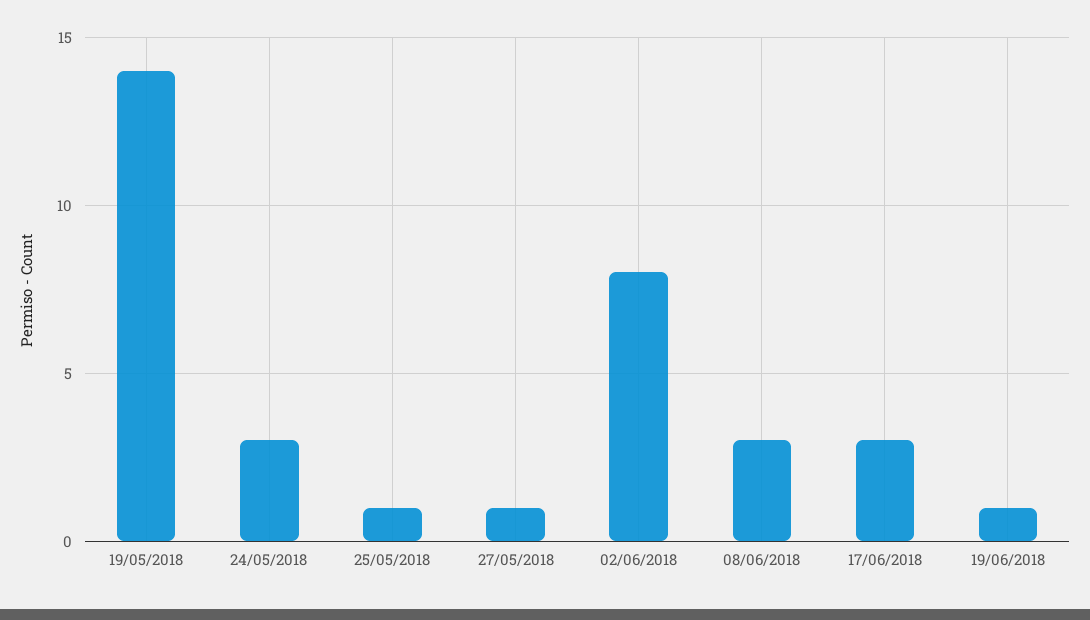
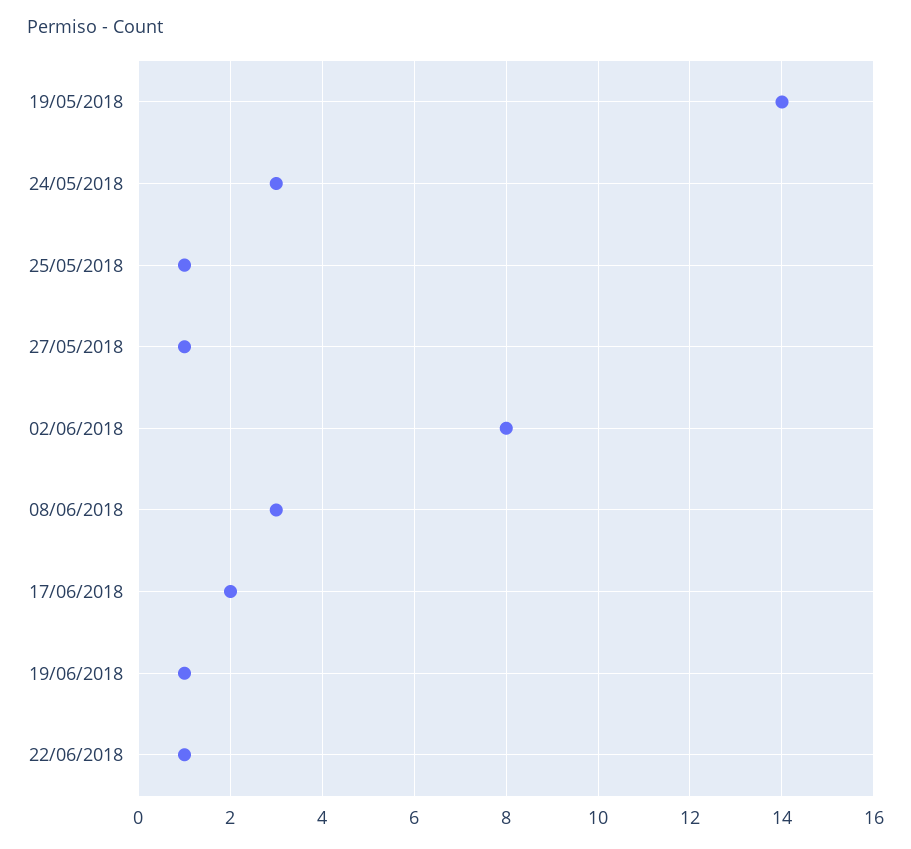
17/06/2018: 3 -> 2
22/06/2018: none -> 1

